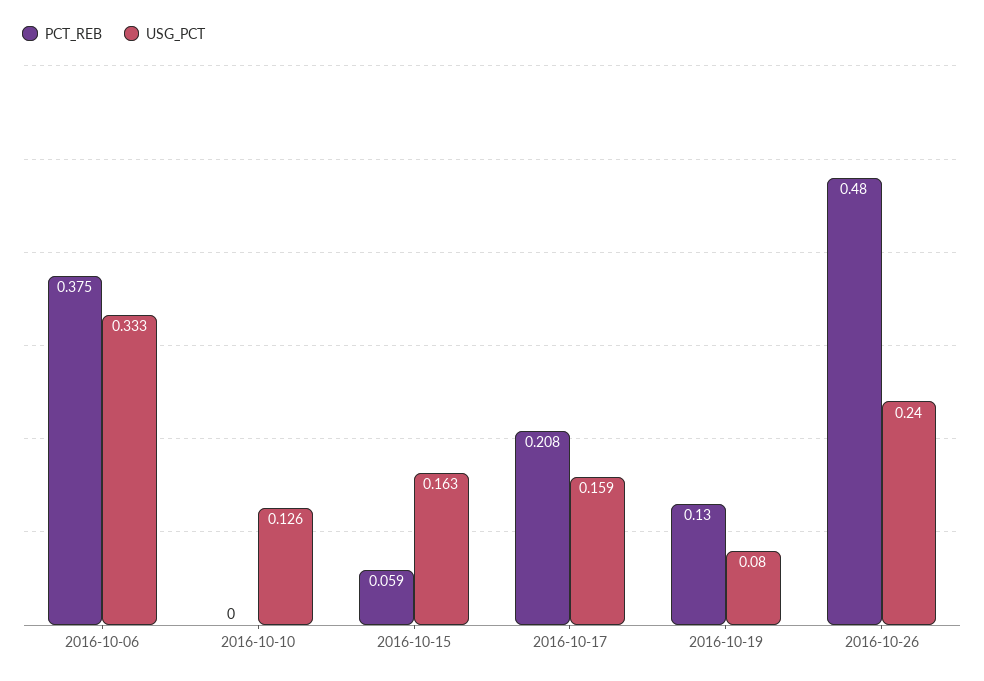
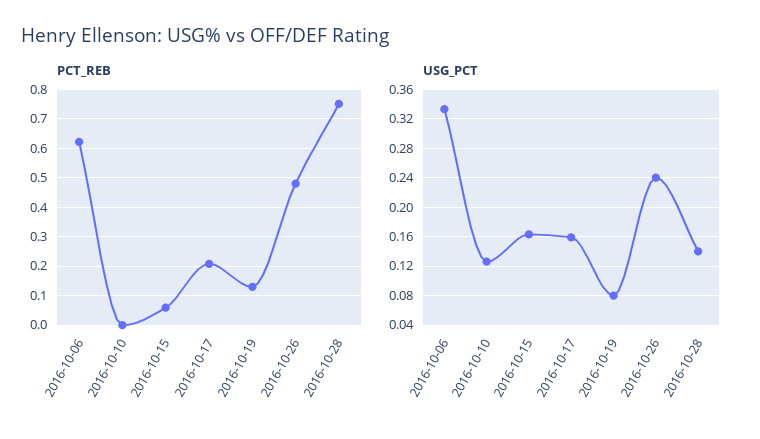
PCT_REB, 2016-10-06: 0.375 -> 0.625
PCT_REB, 2016-10-28: none -> 0.75
USG_PCT, 2016-10-28: none -> 0.14

